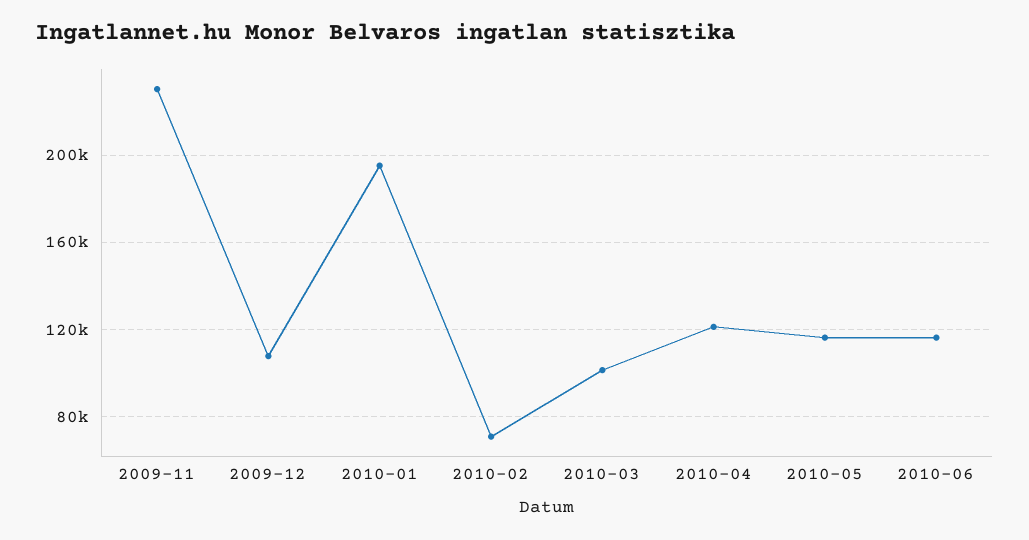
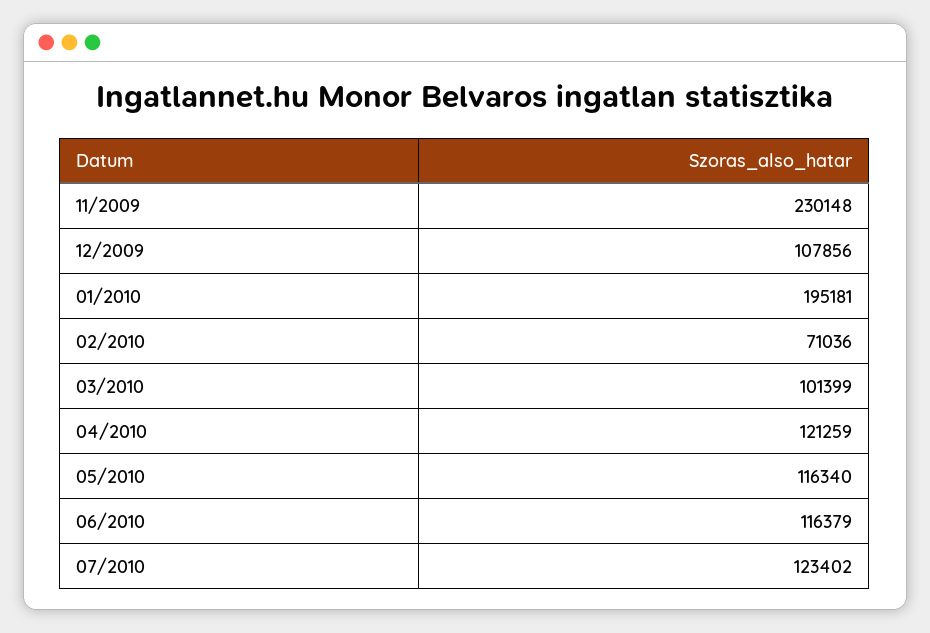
07/2010: none -> 123402

